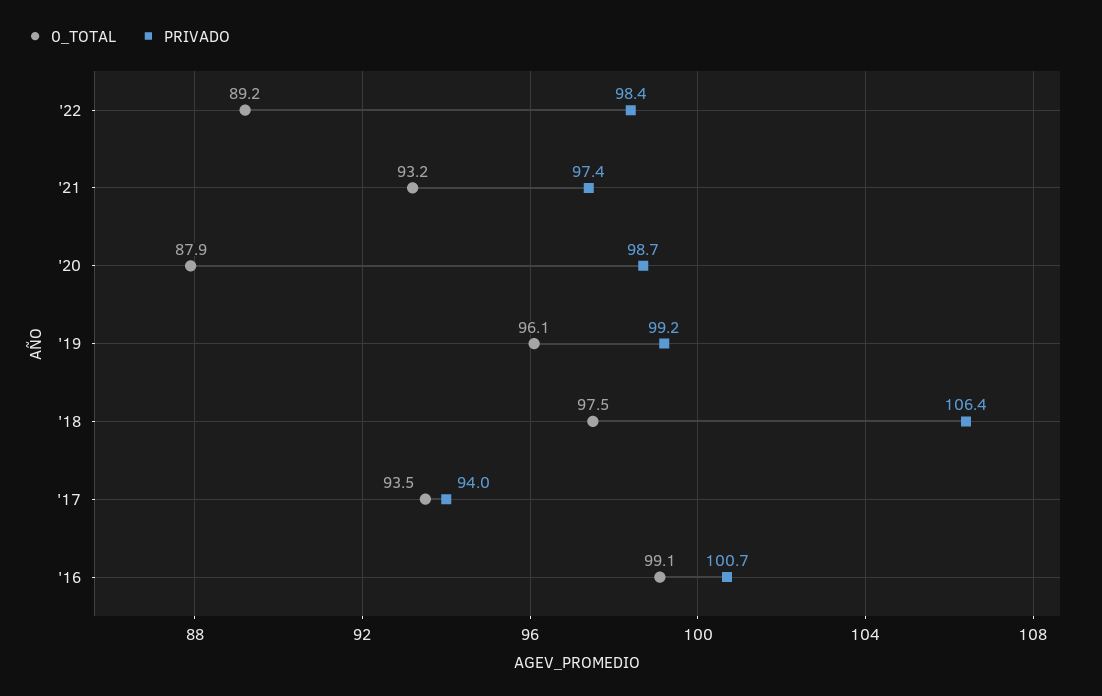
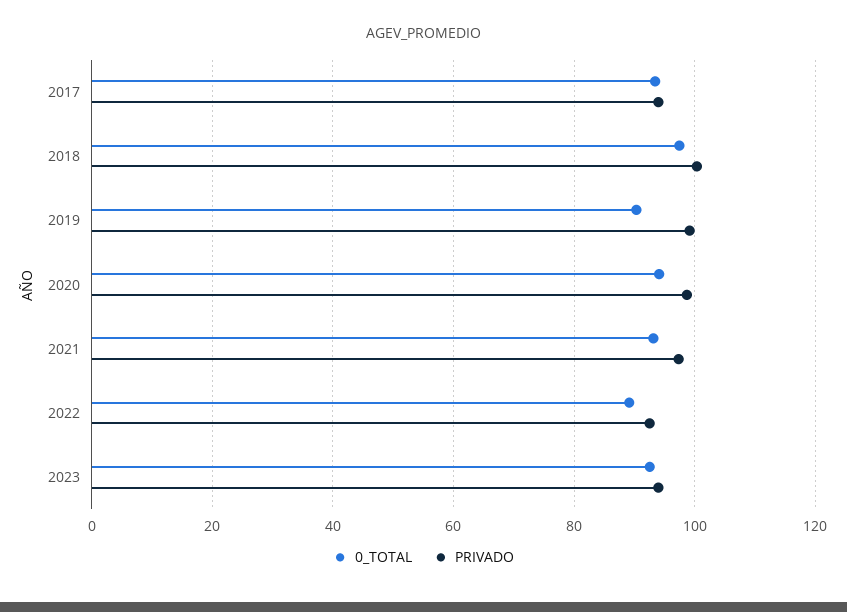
PRIVADO, '22: 98.4 -> 92
0_TOTAL, '20: 87.9 -> 94
0_TOTAL, '19: 96.1 -> 90
PRIVADO, '18: 106.4 -> 100
0_TOTAL, '16: 99.1 -> none
PRIVADO, '16: 100.7 -> none
0_TOTAL, 2023: none -> 92
PRIVADO, 2023: none -> 94

